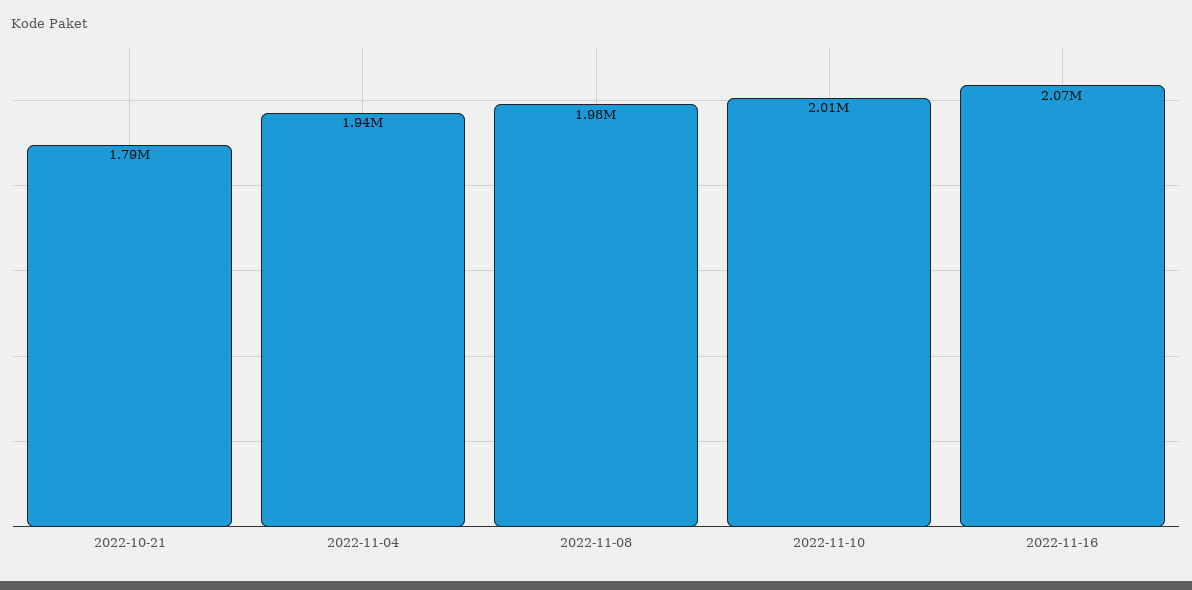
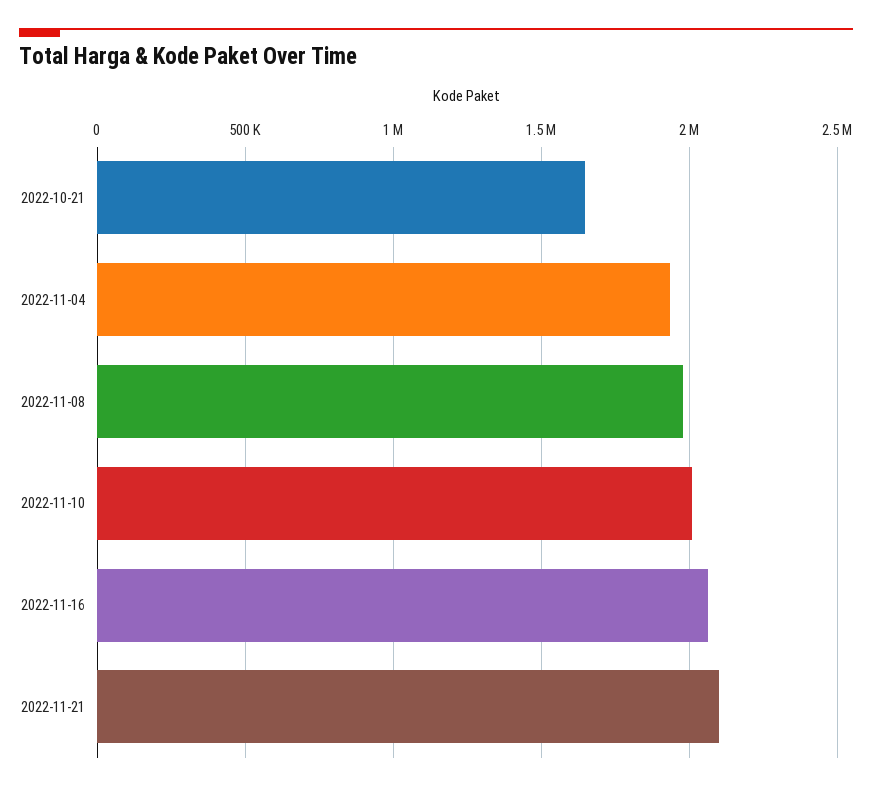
2022-10-21: 1790000 -> 1650000
2022-11-21: none -> 2100000

